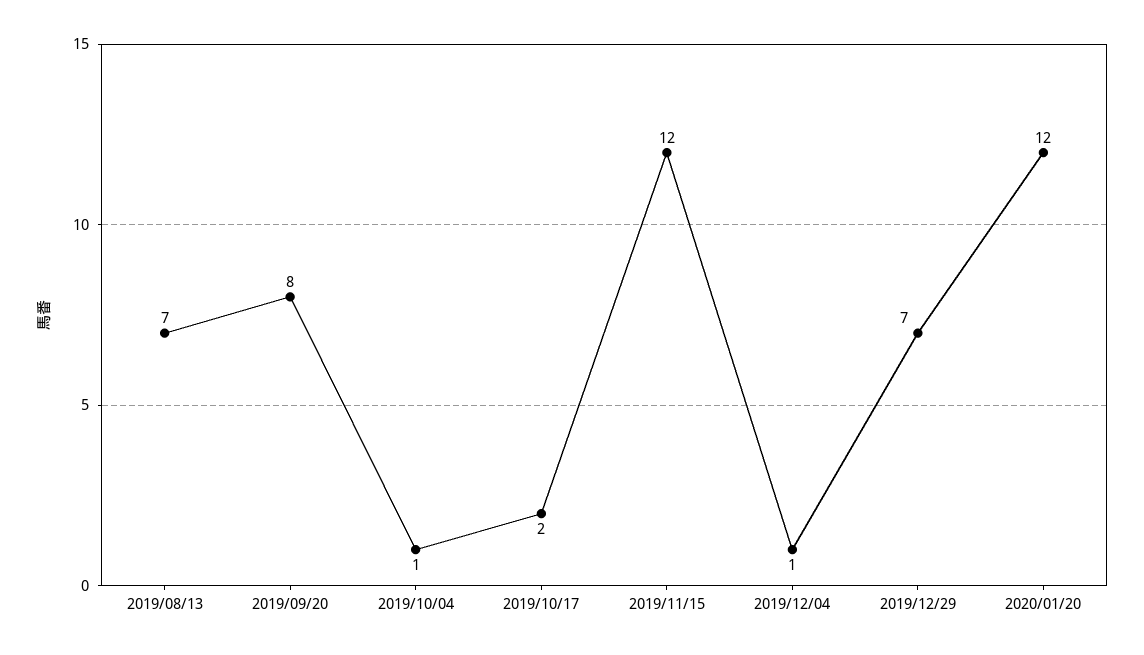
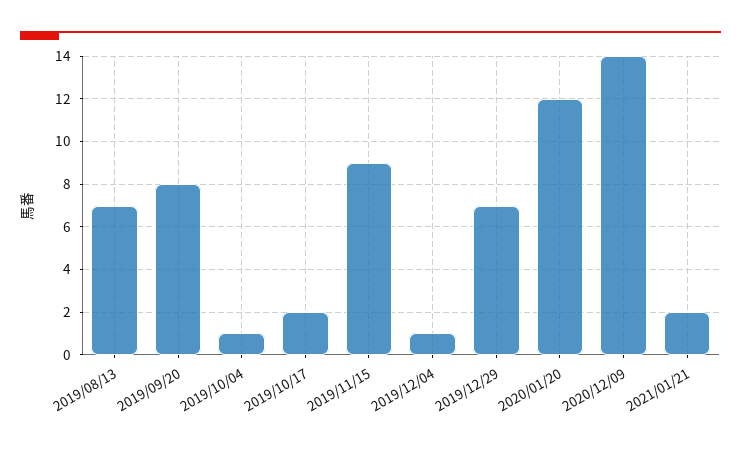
2019/11/15: 12 -> 9
2020/12/09: none -> 14
2021/01/21: none -> 2

